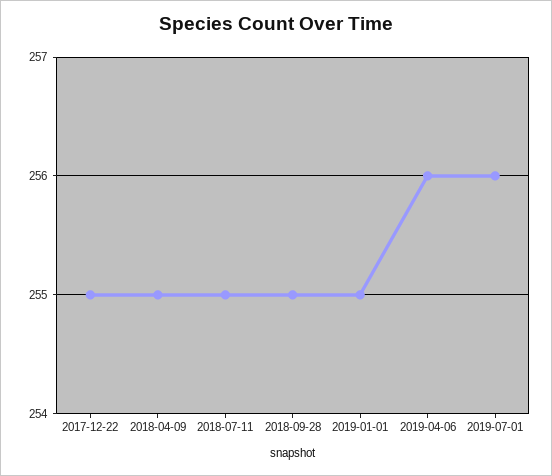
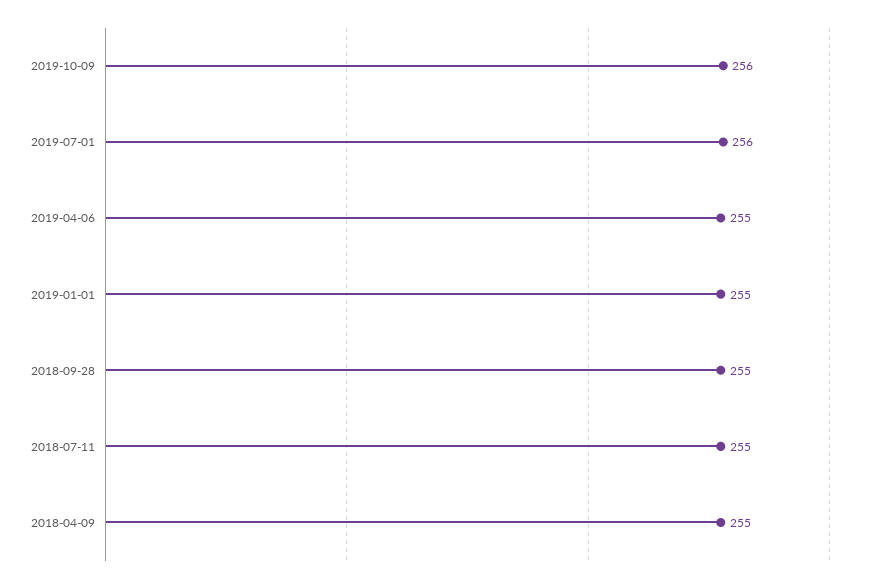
2017-12-22: 255 -> none
2019-04-06: 256 -> 255
2019-10-09: none -> 256

